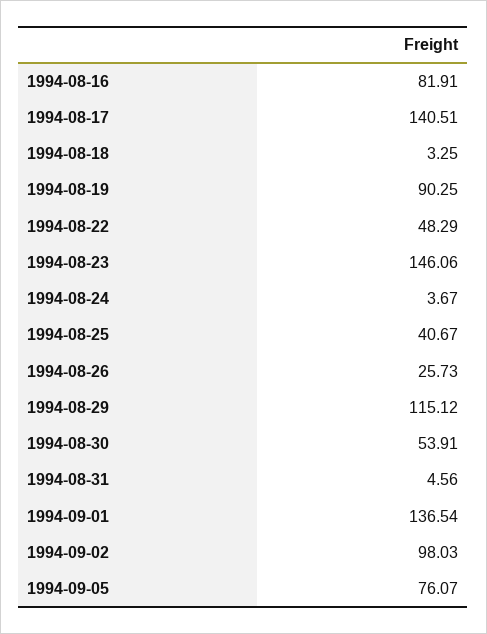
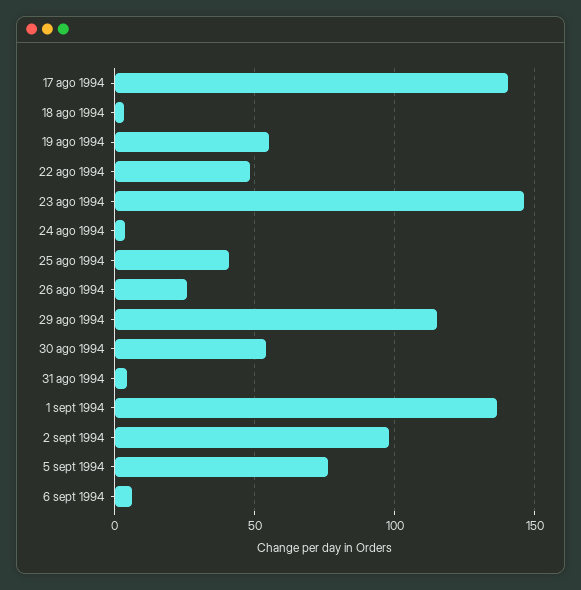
1994-08-16: 81.91 -> none
1994-08-19: 90.25 -> 55
6 sept 1994: none -> 5

